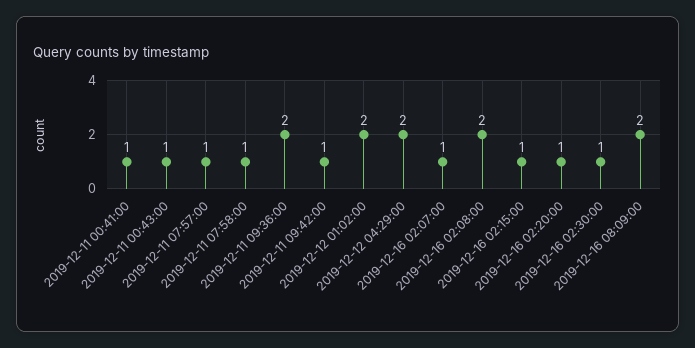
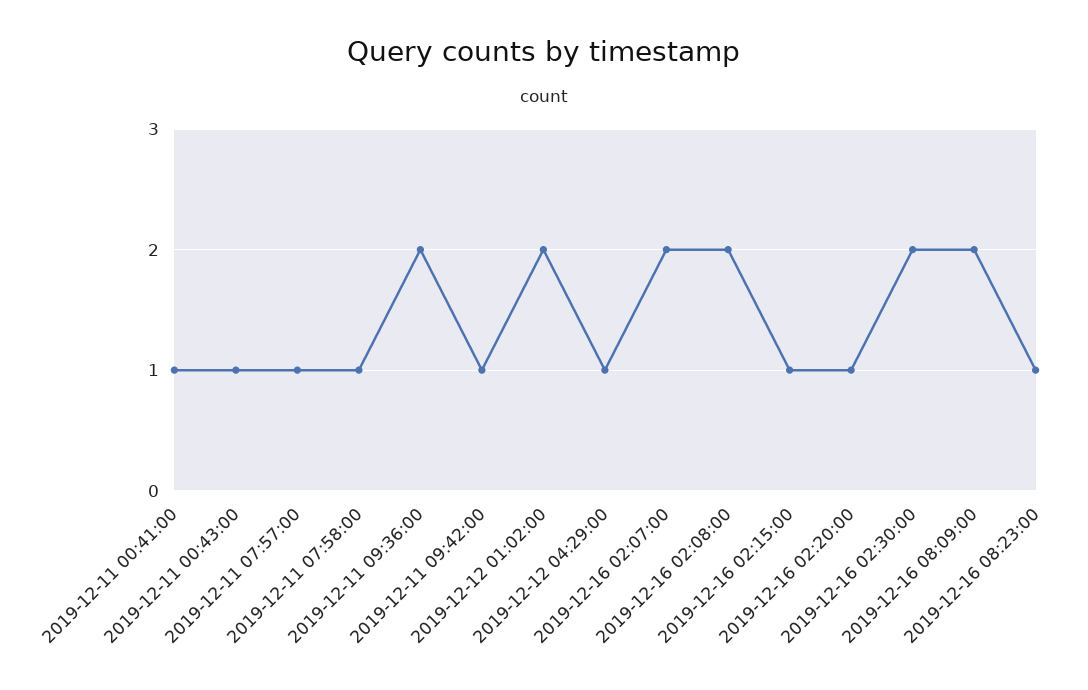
2019-12-12 04:29:00: 2 -> 1
2019-12-16 02:07:00: 1 -> 2
2019-12-16 02:30:00: 1 -> 2
2019-12-16 08:23:00: none -> 1

